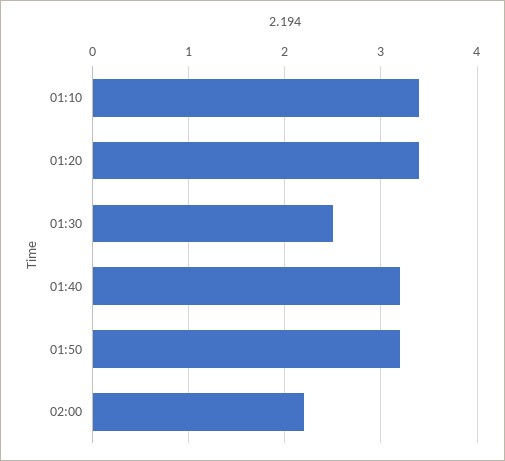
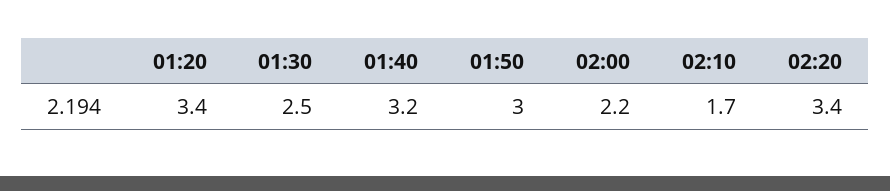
01:10: 3.4 -> none
01:50: 3.2 -> 3
02:10: none -> 1.7
02:20: none -> 3.4

